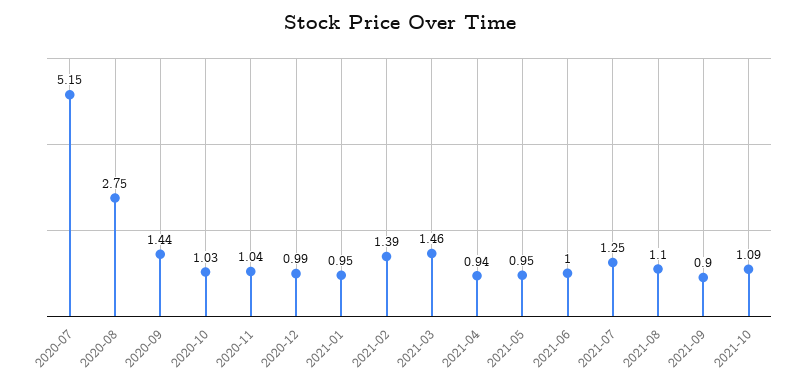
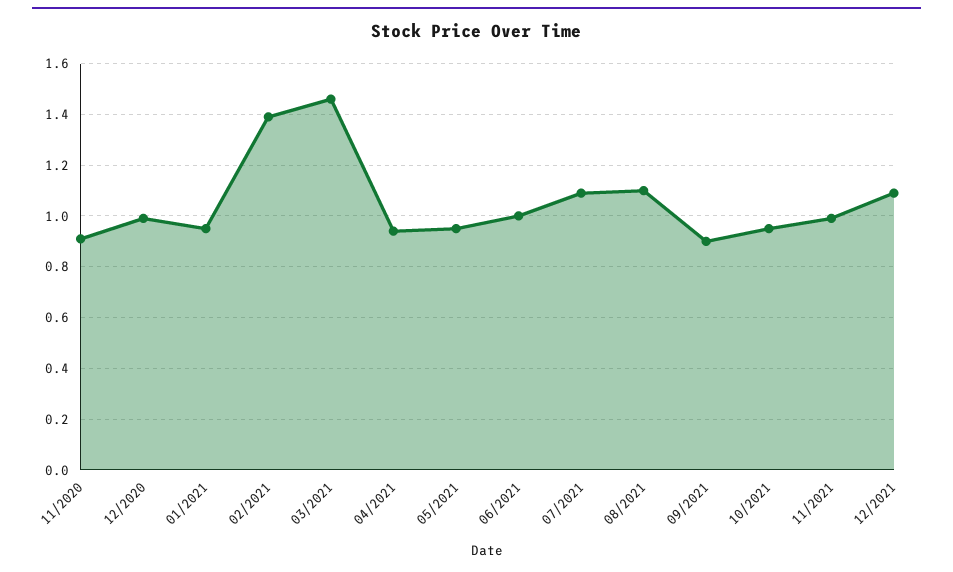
2020-07: 5.15 -> none
2020-08: 2.75 -> none
2020-09: 1.44 -> none
2020-10: 1.03 -> none
2020-11: 1.04 -> 0.9
2021-07: 1.25 -> 1.1
2021-10: 1.09 -> 0.95
11/2021: none -> 1
12/2021: none -> 1.1

